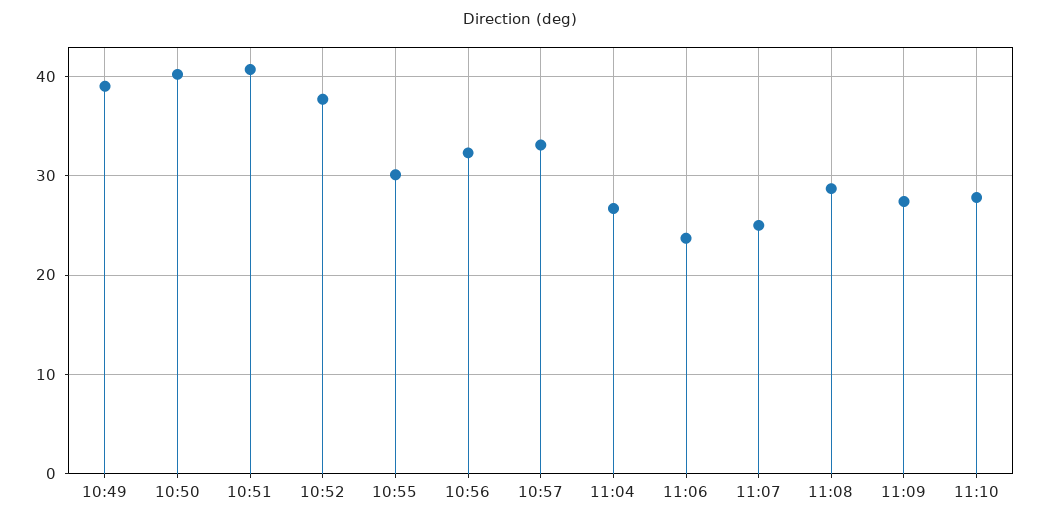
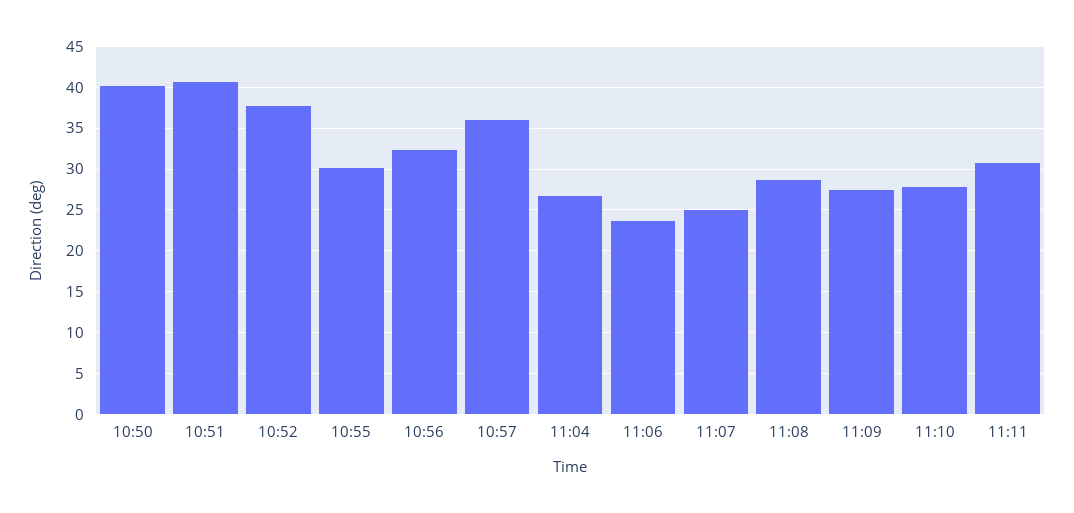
10:49: 39 -> none
10:57: 33 -> 36
11:11: none -> 31

